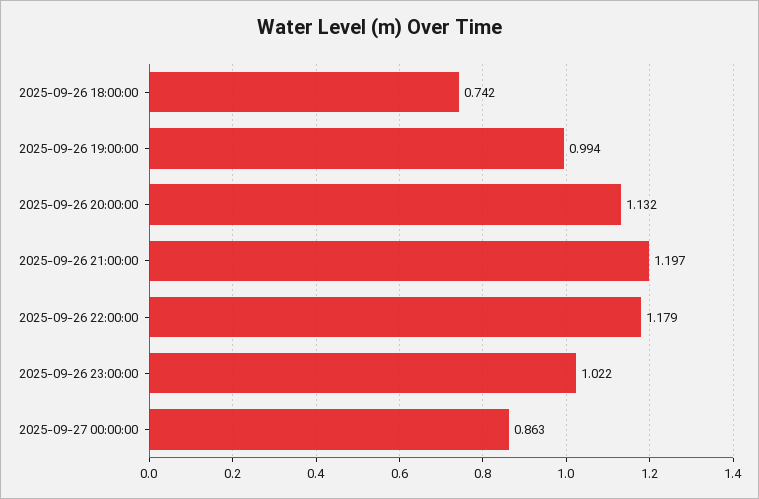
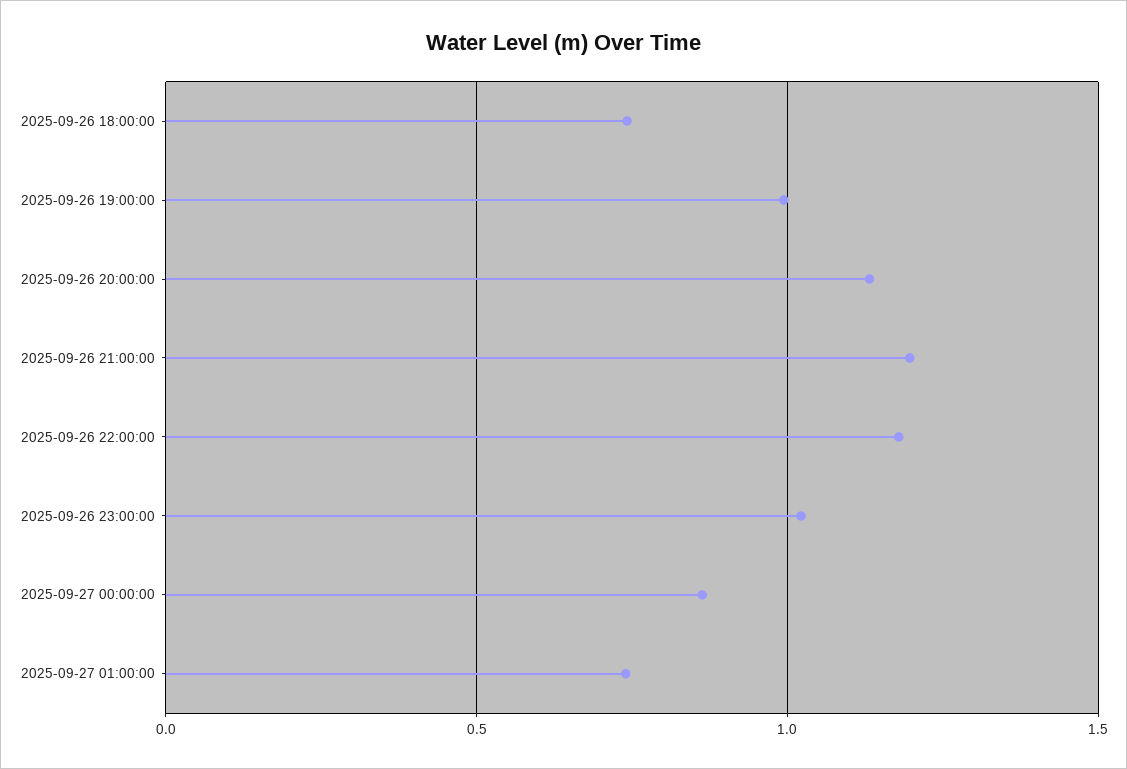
2025-09-27 01:00:00: none -> 0.75

